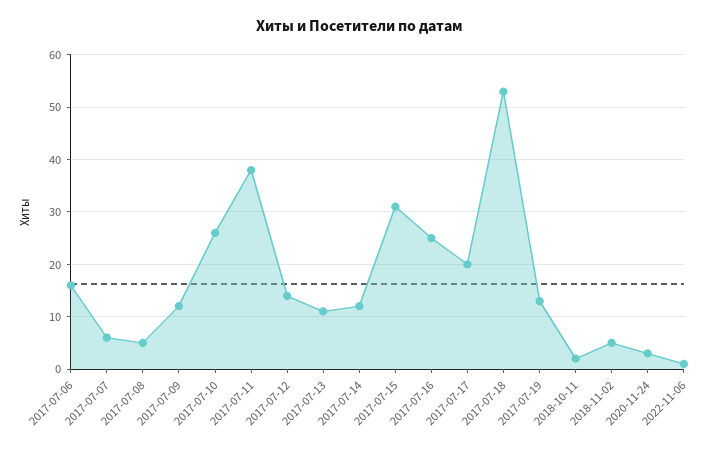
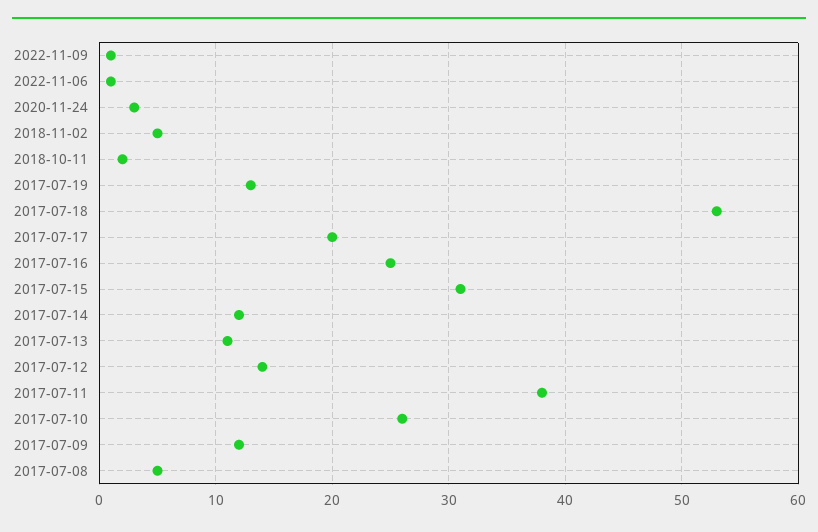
2017-07-06: 15 -> none
2017-07-07: 5 -> none
2022-11-09: none -> 1

